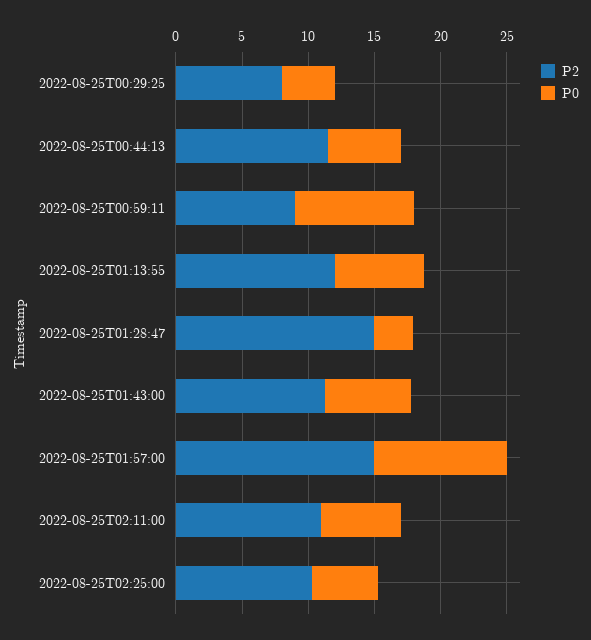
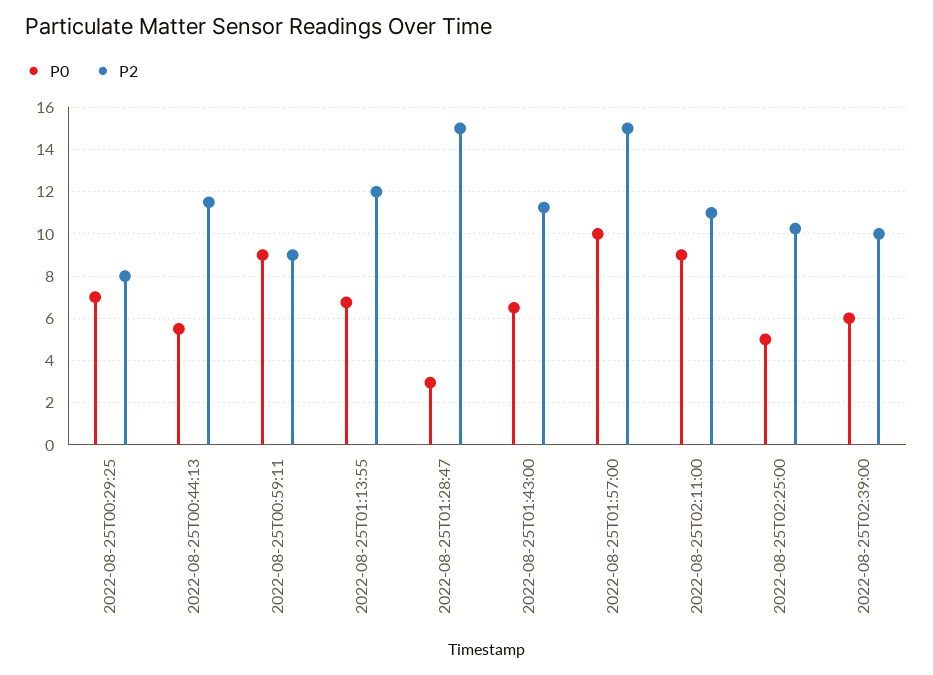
P0, 2022-08-25T00:29:25: 4 -> 7
P0, 2022-08-25T02:11:00: 6 -> 9
P0, 2022-08-25T02:39:00: none -> 6
P2, 2022-08-25T02:39:00: none -> 10

